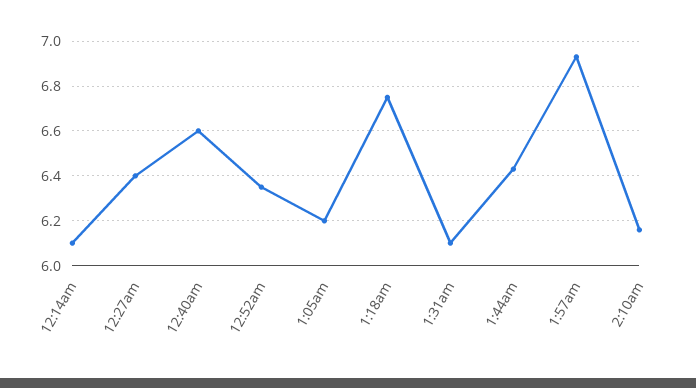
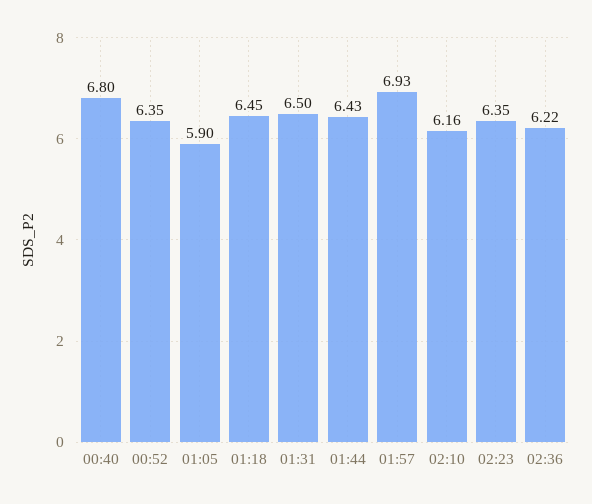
12:14am: 6.1 -> none
12:27am: 6.4 -> none
12:40am: 6.6 -> 6.8
1:05am: 6.2 -> 5.9
1:18am: 6.75 -> 6.45
1:31am: 6.1 -> 6.5
02:23: none -> 6.35
02:36: none -> 6.22

